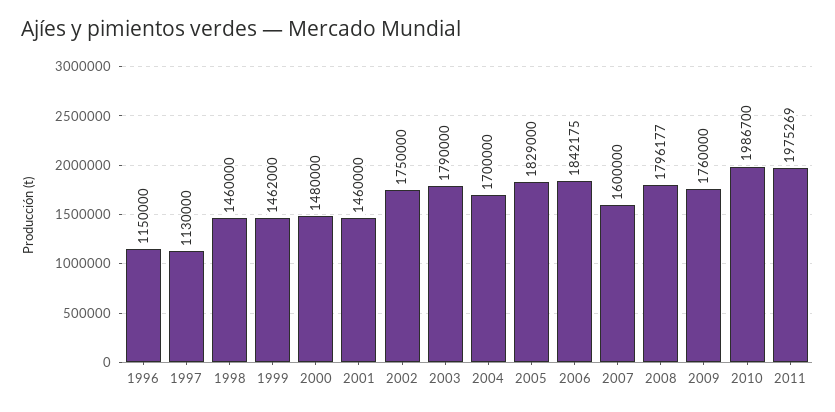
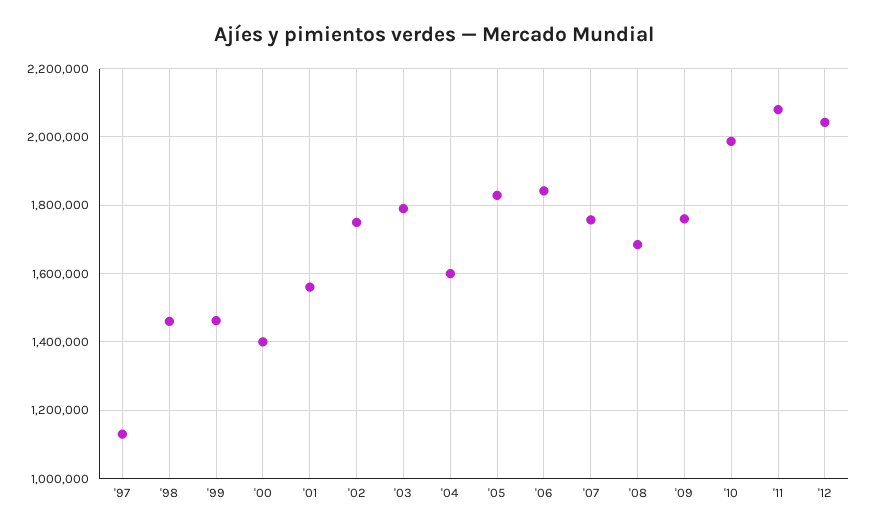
1996: 1150000 -> none
2000: 1480000 -> 1400000
2001: 1460000 -> 1560000
2004: 1700000 -> 1600000
2007: 1600000 -> 1760000
2008: 1796177 -> 1680000
2011: 1975269 -> 2080000
'12: none -> 2040000

